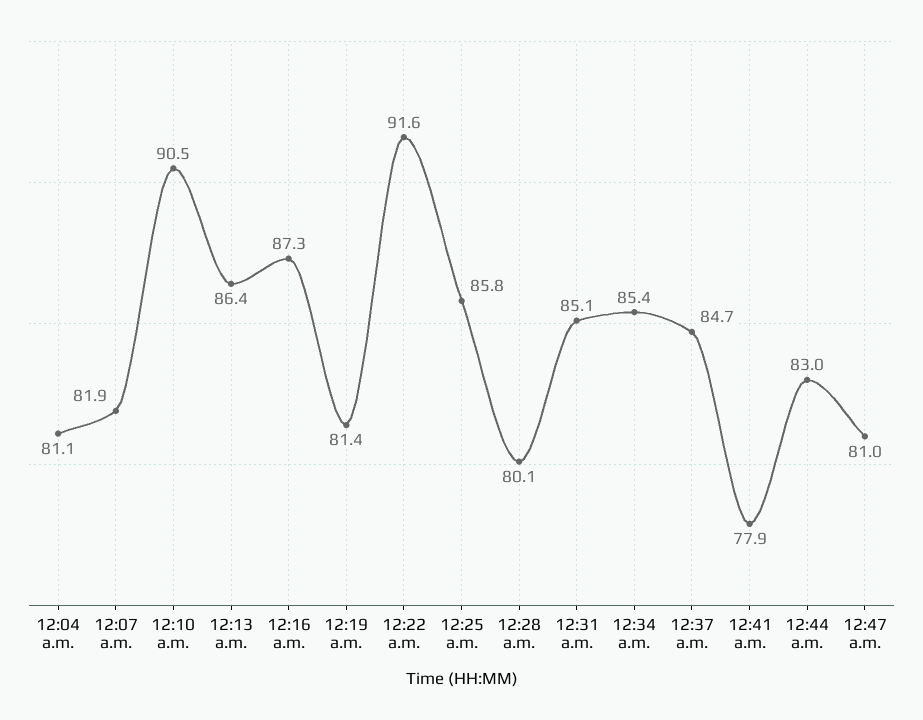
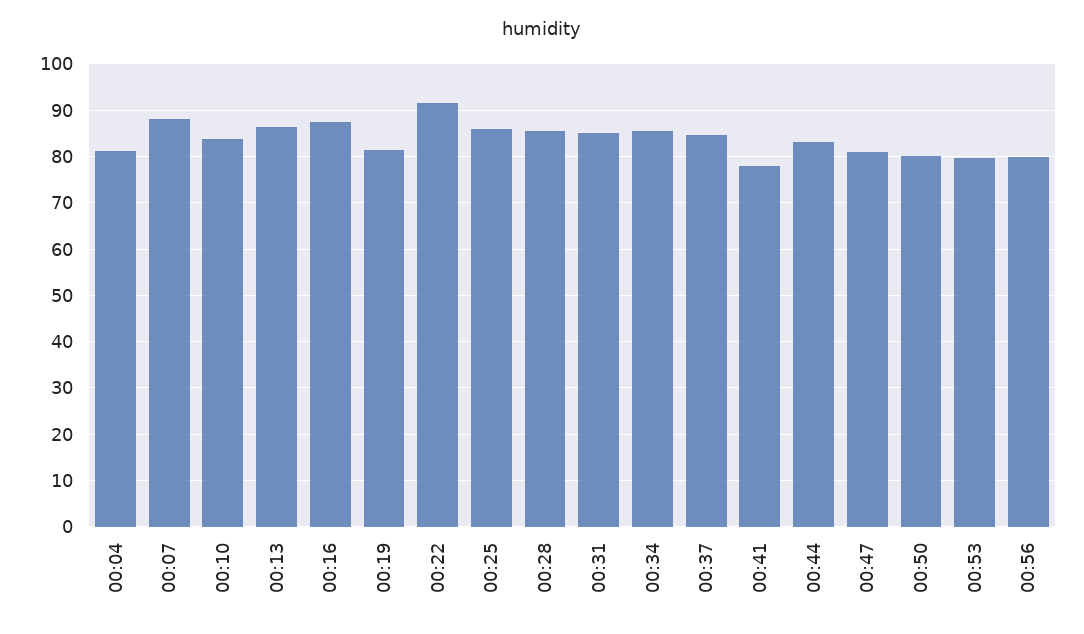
12:07 a.m.: 81.9 -> 88
12:10 a.m.: 90.5 -> 84
12:28 a.m.: 80.1 -> 86
00:50: none -> 80
00:53: none -> 80
00:56: none -> 80

